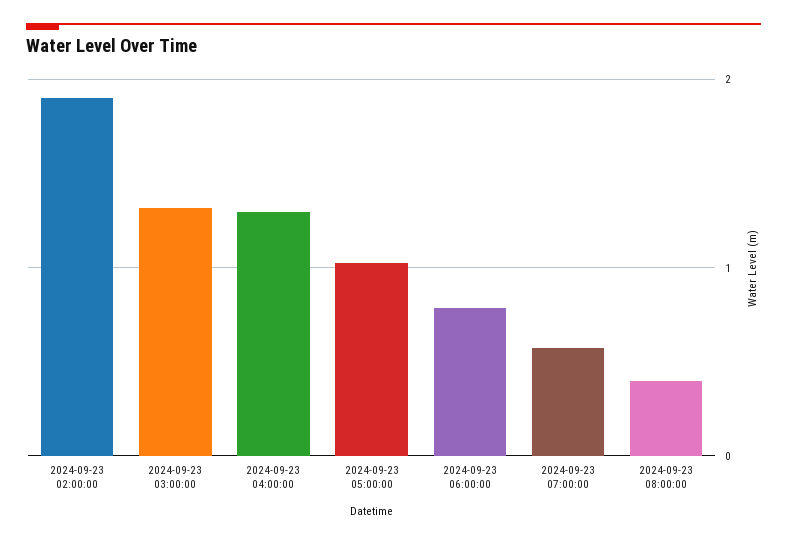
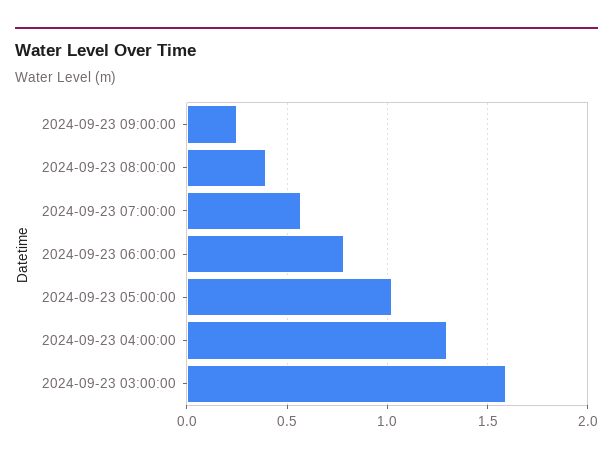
2024-09-23 02:00:00: 1.9 -> none
2024-09-23 03:00:00: 1.3 -> 1.6
2024-09-23 09:00:00: none -> 0.25

